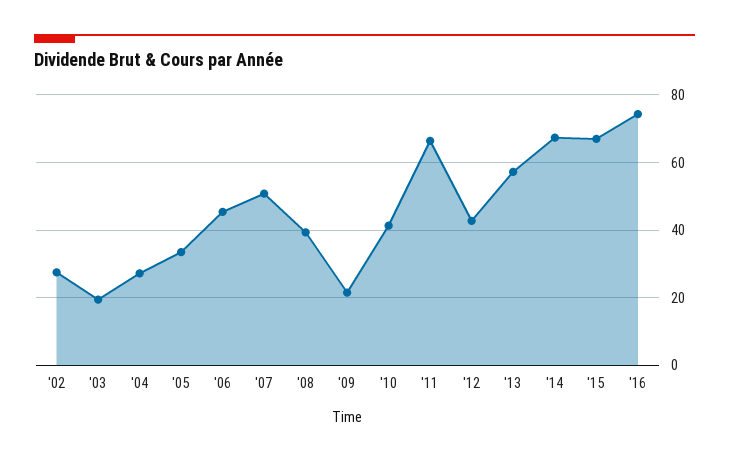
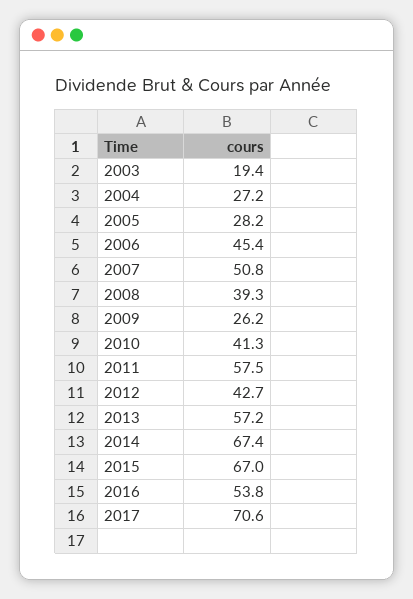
'02: 28 -> none
'05: 34 -> 28.2
'09: 22 -> 26.2
'11: 66 -> 57.5
'16: 74 -> 53.8
2017: none -> 70.6

